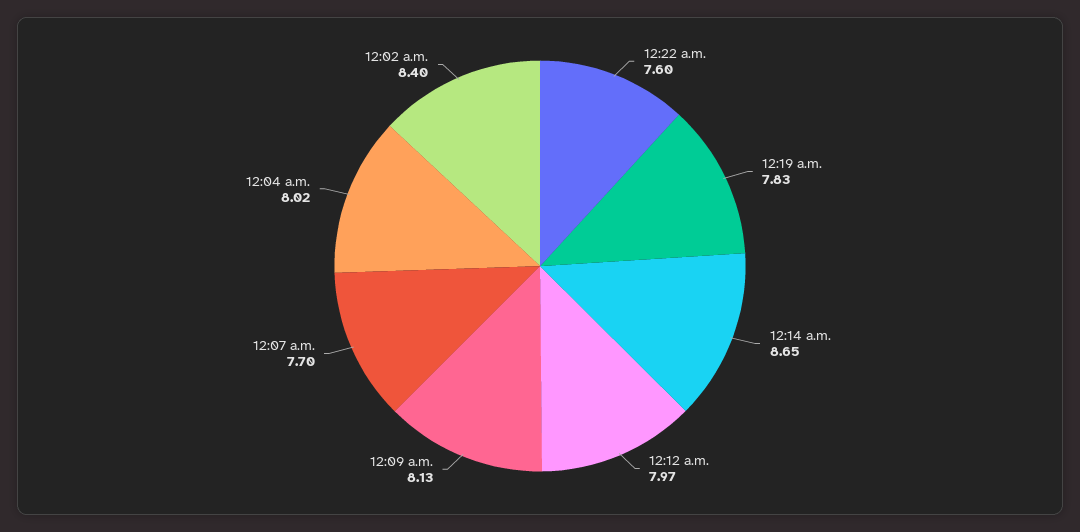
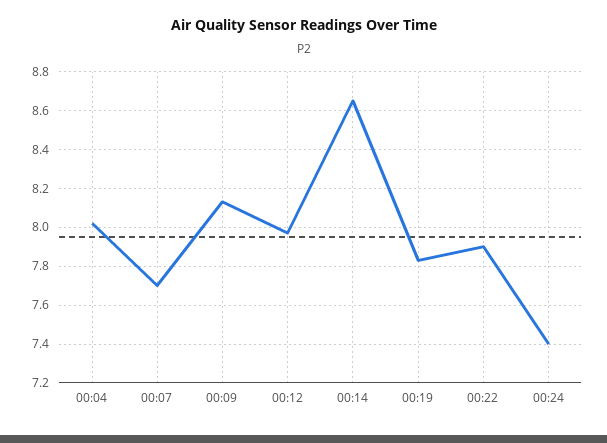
12:22 a.m.: 7.6 -> 7.9
12:02 a.m.: 8.4 -> none
00:24: none -> 7.4

